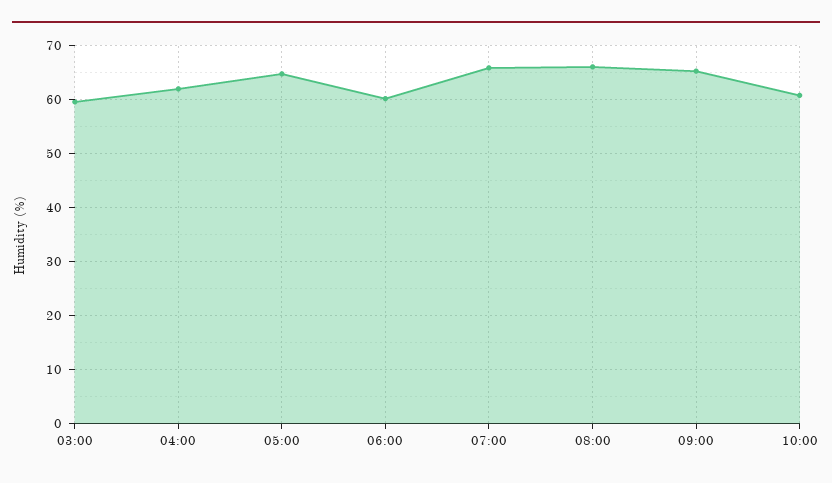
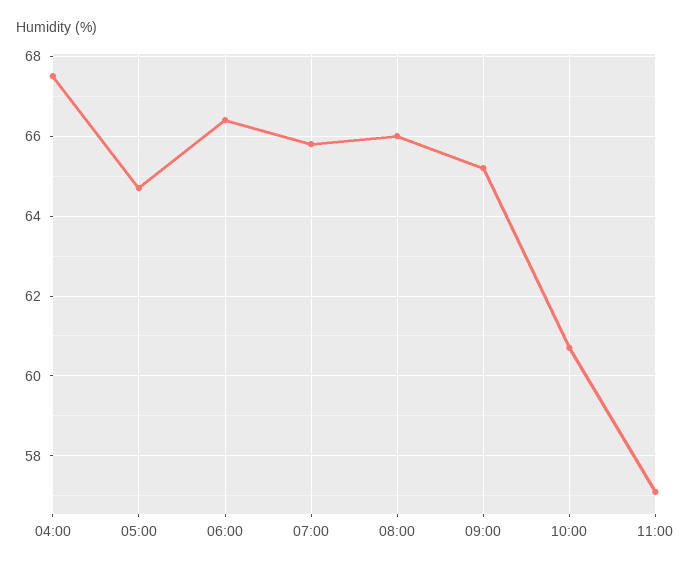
03:00: 60 -> none
04:00: 62 -> 67.5
06:00: 60 -> 66.5
11:00: none -> 57

